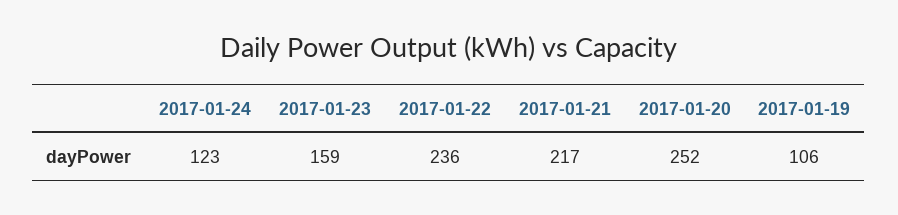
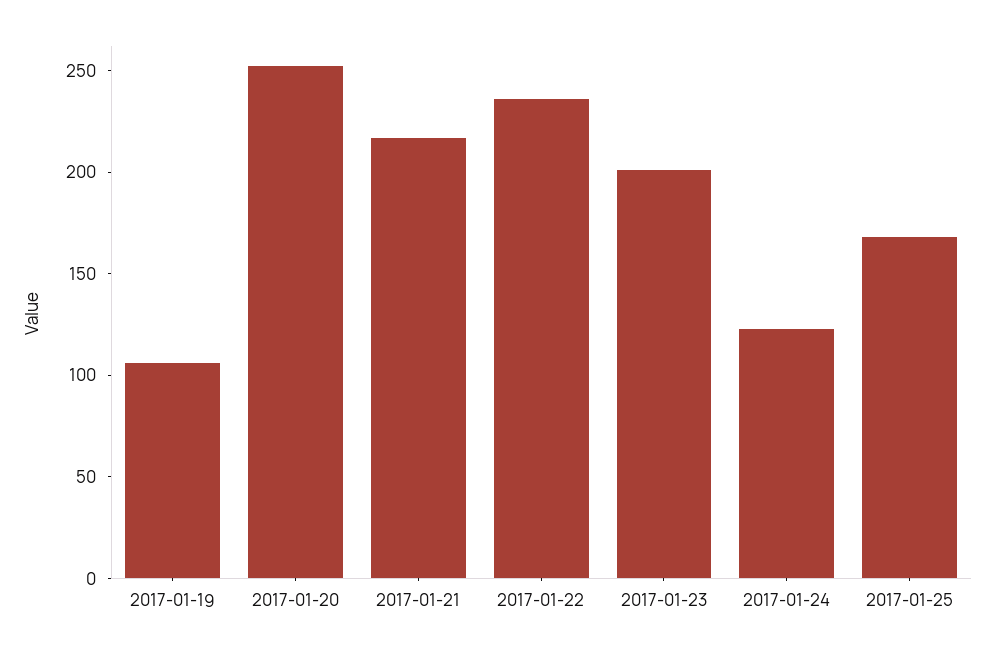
2017-01-23: 159 -> 200
2017-01-25: none -> 170

